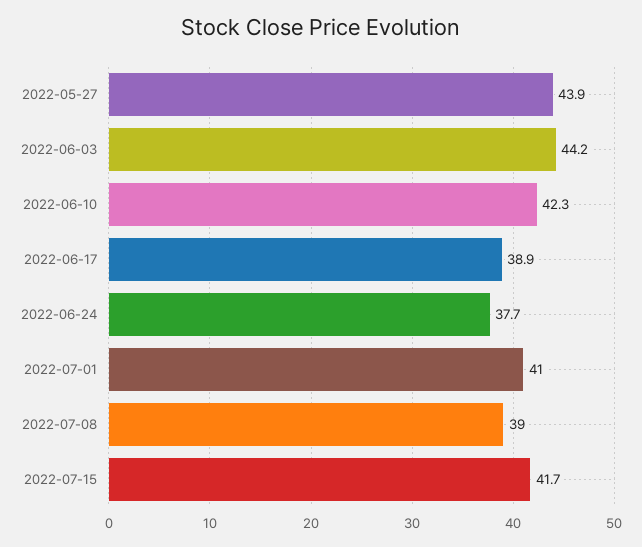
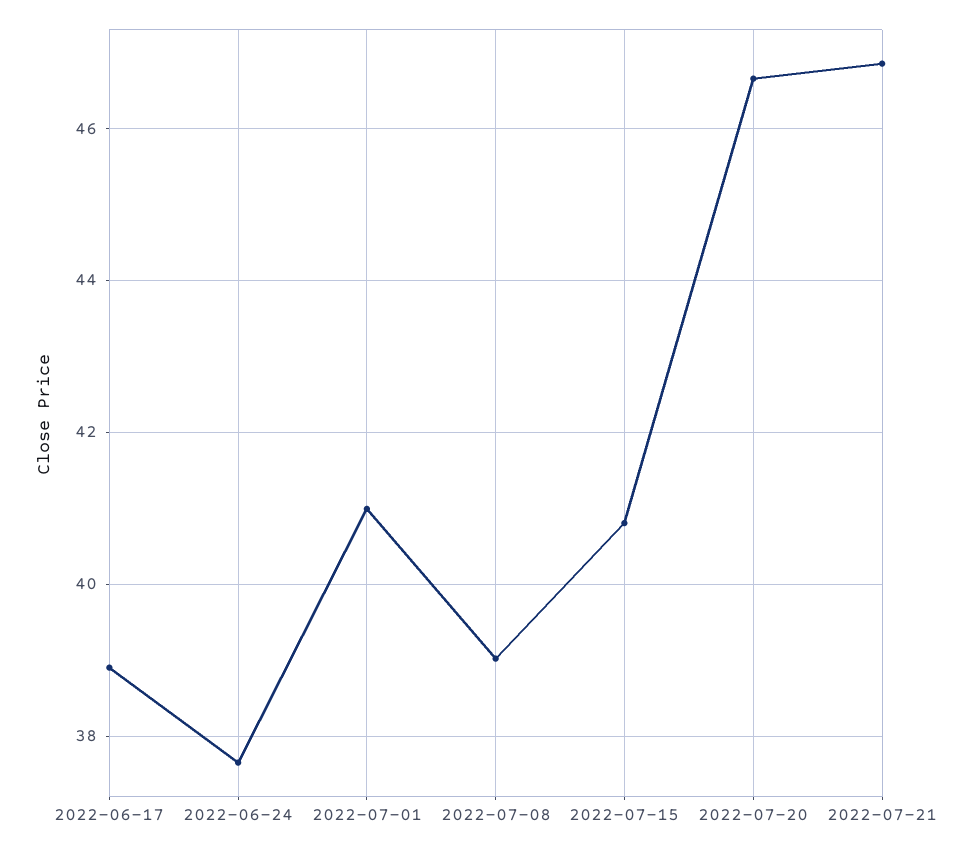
2022-05-27: 43.9 -> none
2022-06-03: 44.2 -> none
2022-06-10: 42.3 -> none
2022-07-15: 41.7 -> 40.8
2022-07-20: none -> 46.6
2022-07-21: none -> 46.8

